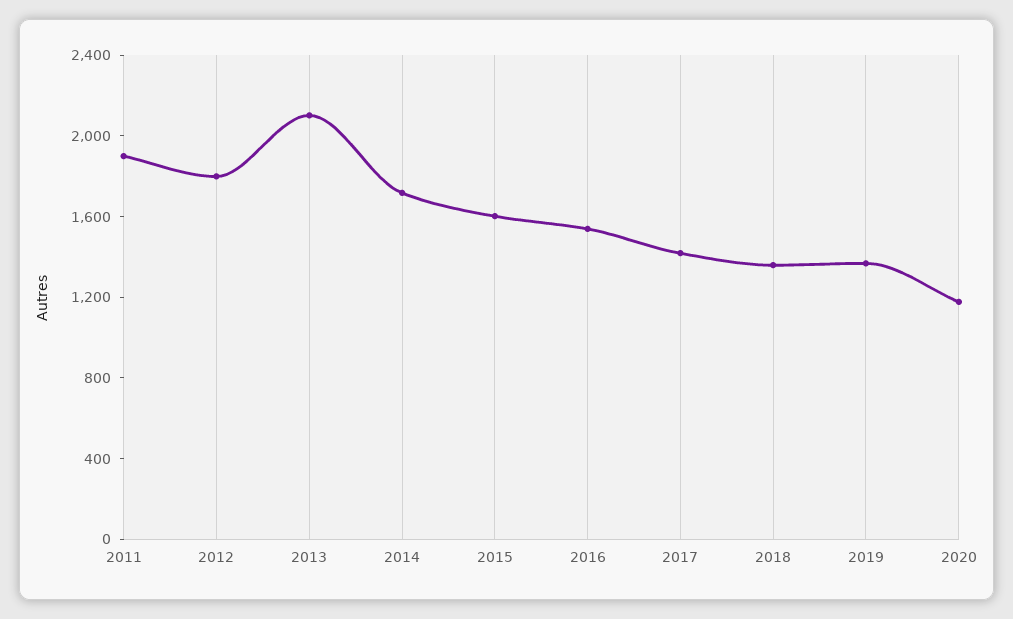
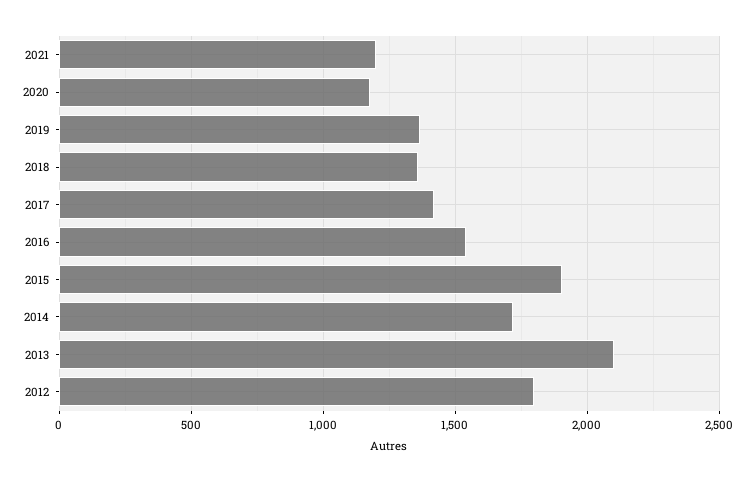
2011: 1900 -> none
2015: 1600 -> 1900
2021: none -> 1200

